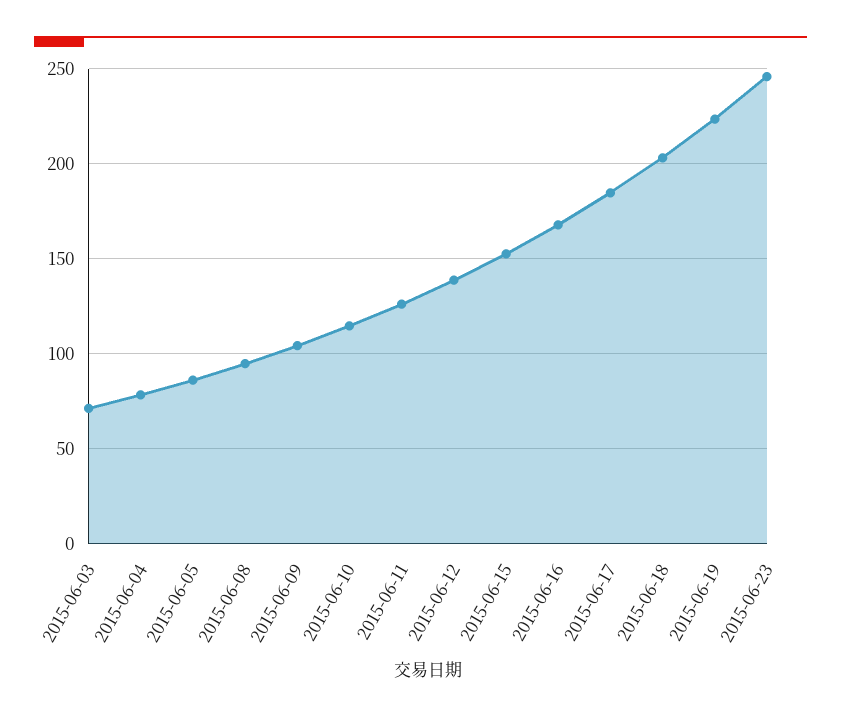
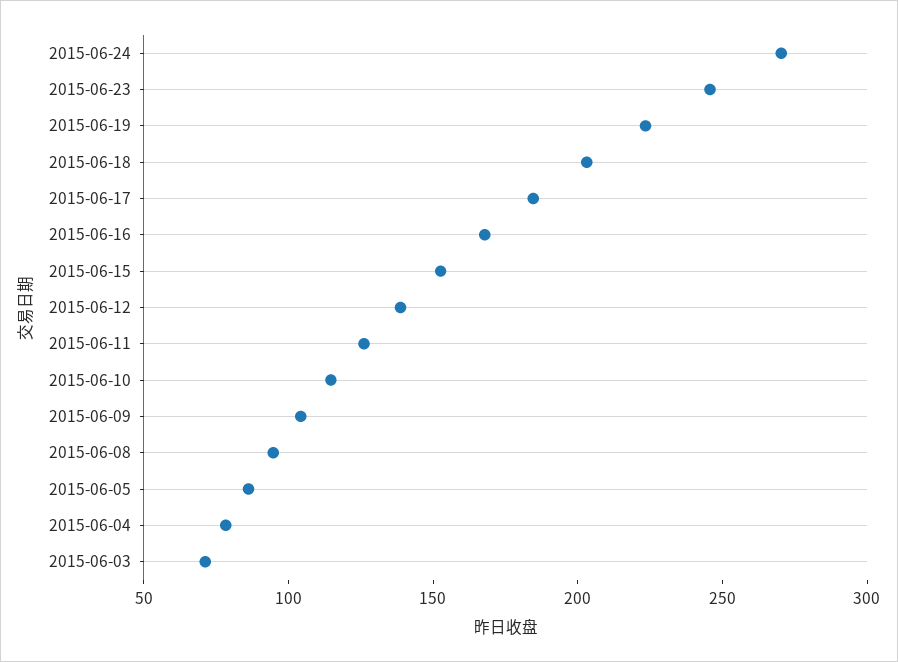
2015-06-24: none -> 270

